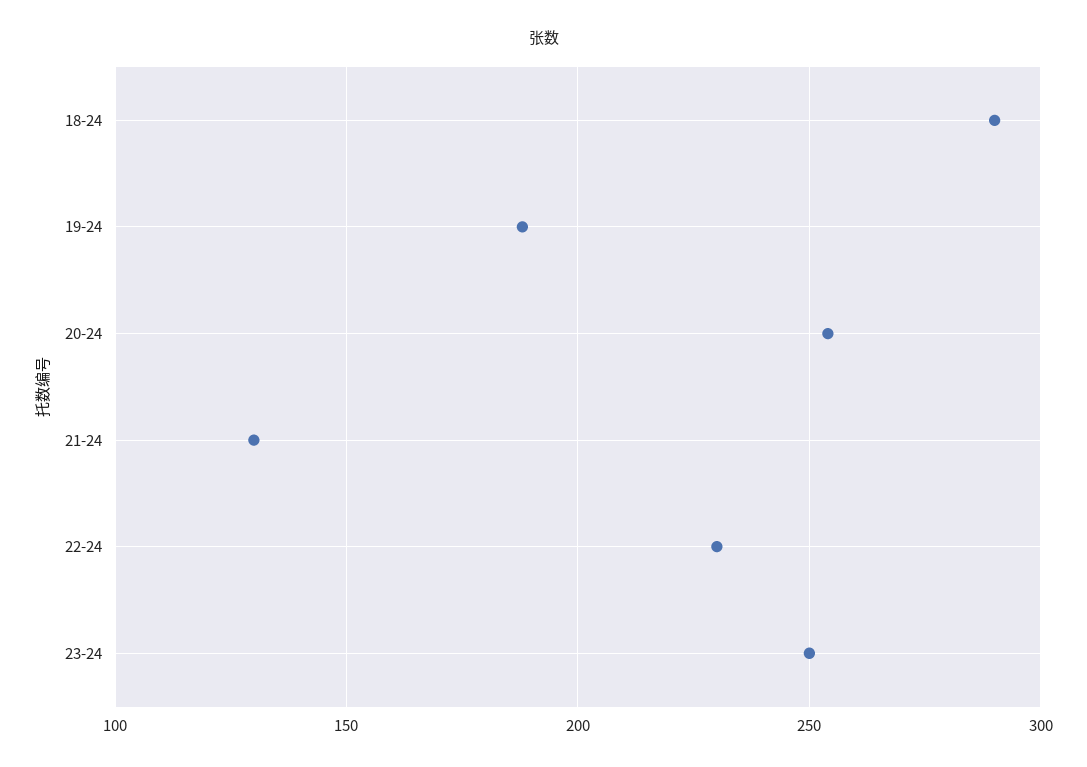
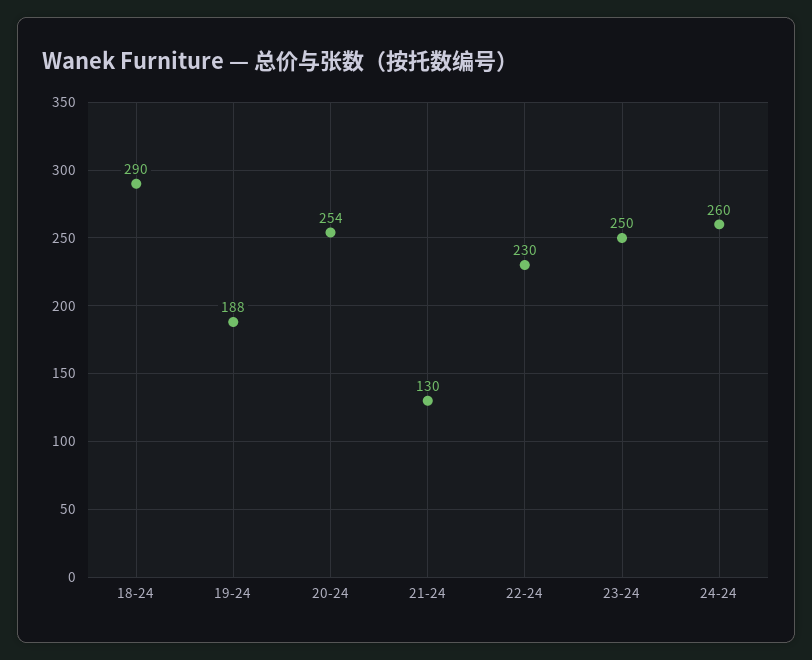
24-24: none -> 260

